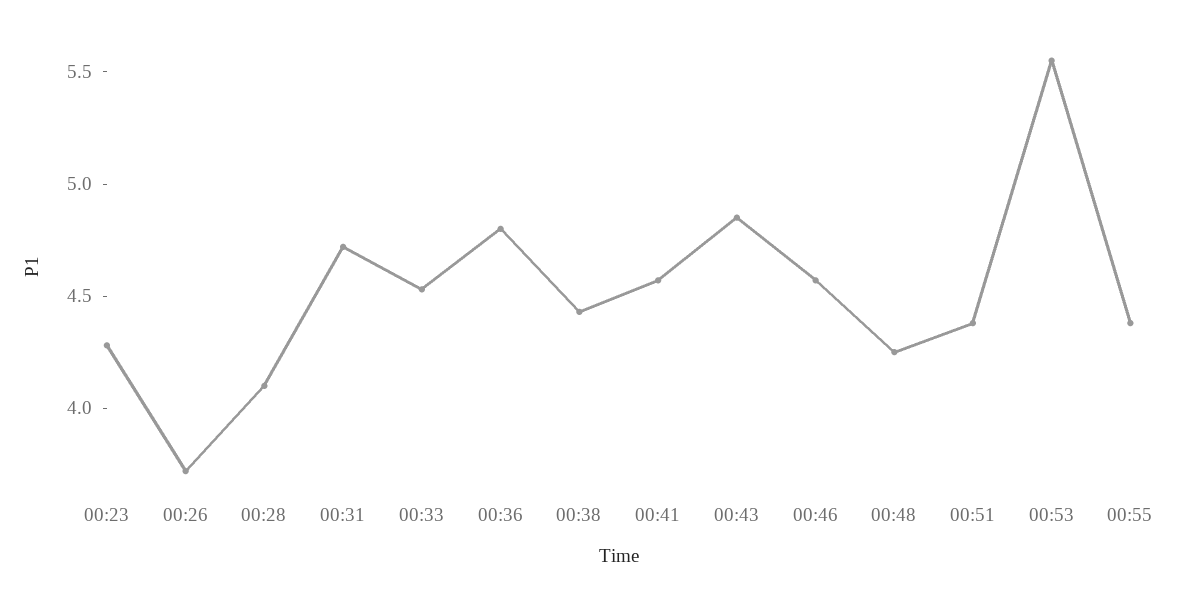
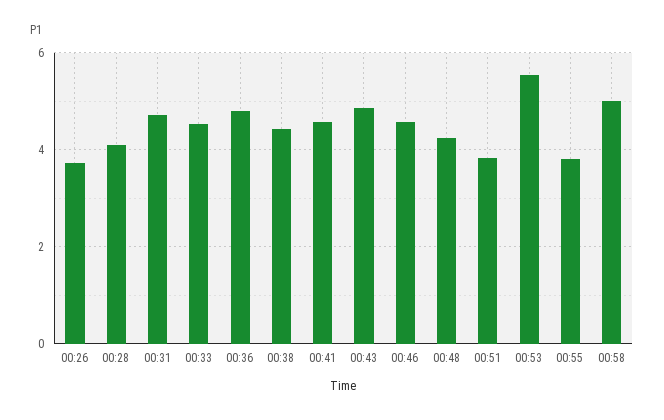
00:23: 4.3 -> none
00:51: 4.4 -> 3.8
00:55: 4.4 -> 3.8
00:58: none -> 5

